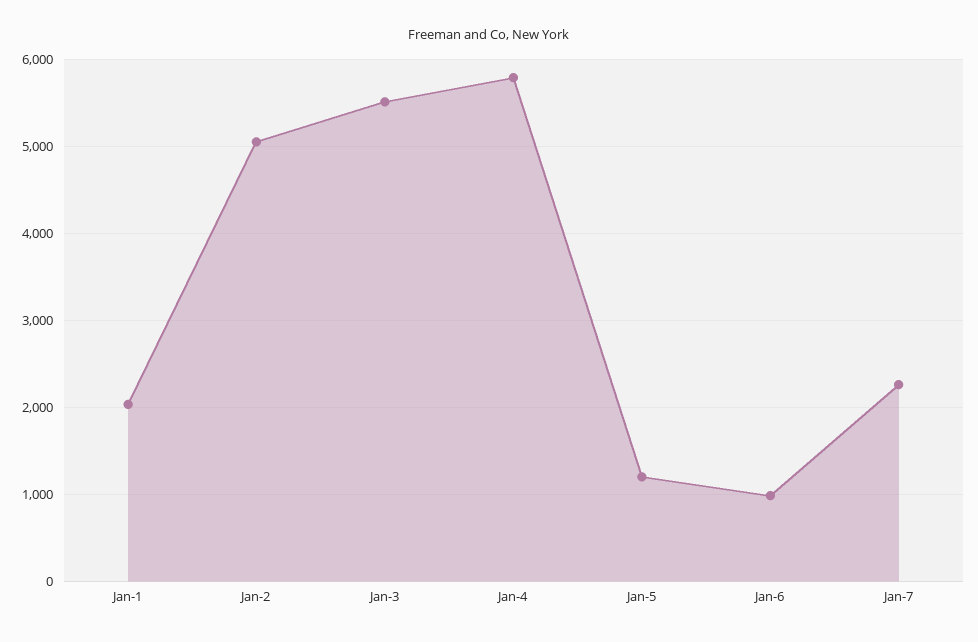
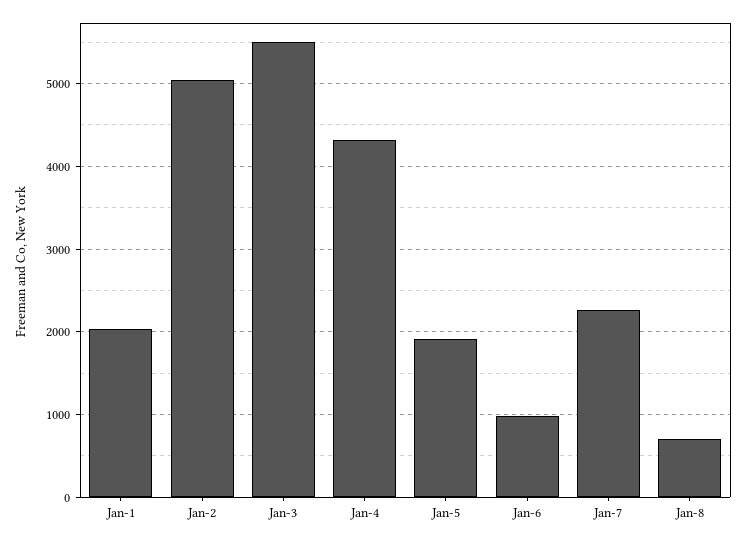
Jan-4: 5800 -> 4300
Jan-5: 1200 -> 1900
Jan-8: none -> 700

